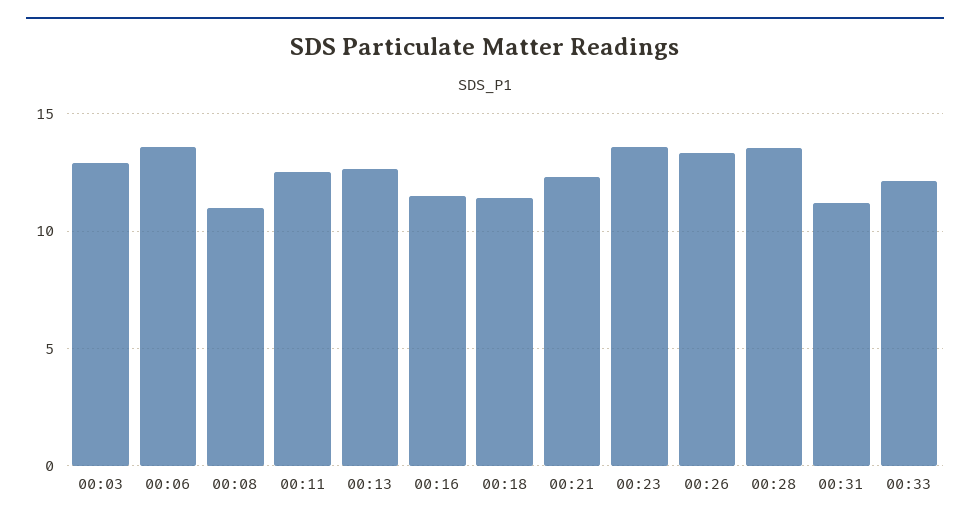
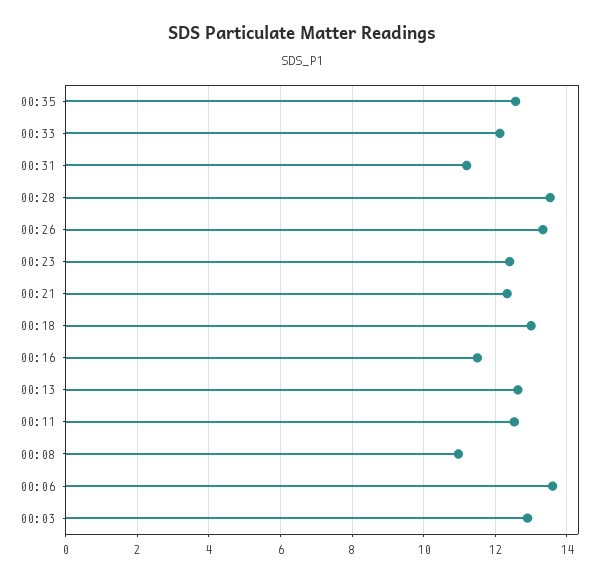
00:18: 11.5 -> 13
00:23: 13.5 -> 12.4
00:35: none -> 12.6

